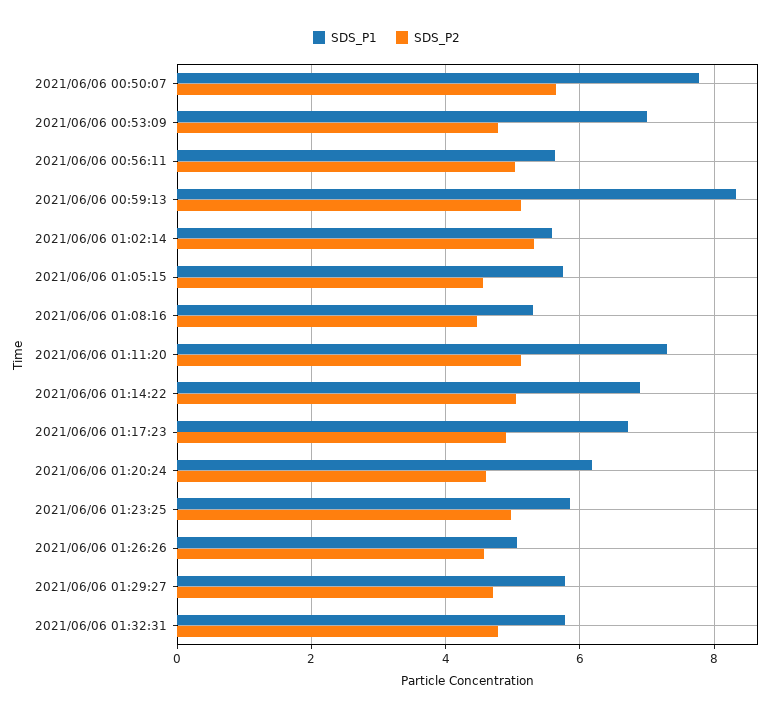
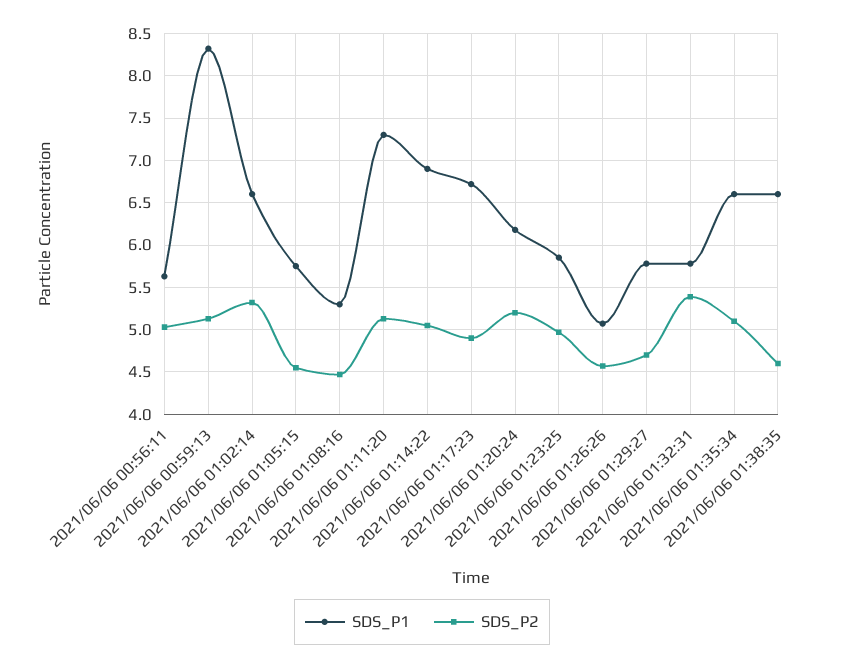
SDS_P1, 2021/06/06 00:50:07: 7.8 -> none
SDS_P2, 2021/06/06 00:50:07: 5.6 -> none
SDS_P1, 2021/06/06 00:53:09: 7 -> none
SDS_P2, 2021/06/06 00:53:09: 4.8 -> none
SDS_P1, 2021/06/06 01:02:14: 5.6 -> 6.6
SDS_P2, 2021/06/06 01:20:24: 4.6 -> 5.2
SDS_P2, 2021/06/06 01:32:31: 4.8 -> 5.4
SDS_P1, 2021/06/06 01:35:34: none -> 6.6
SDS_P2, 2021/06/06 01:35:34: none -> 5.1
SDS_P1, 2021/06/06 01:38:35: none -> 6.6
SDS_P2, 2021/06/06 01:38:35: none -> 4.6

